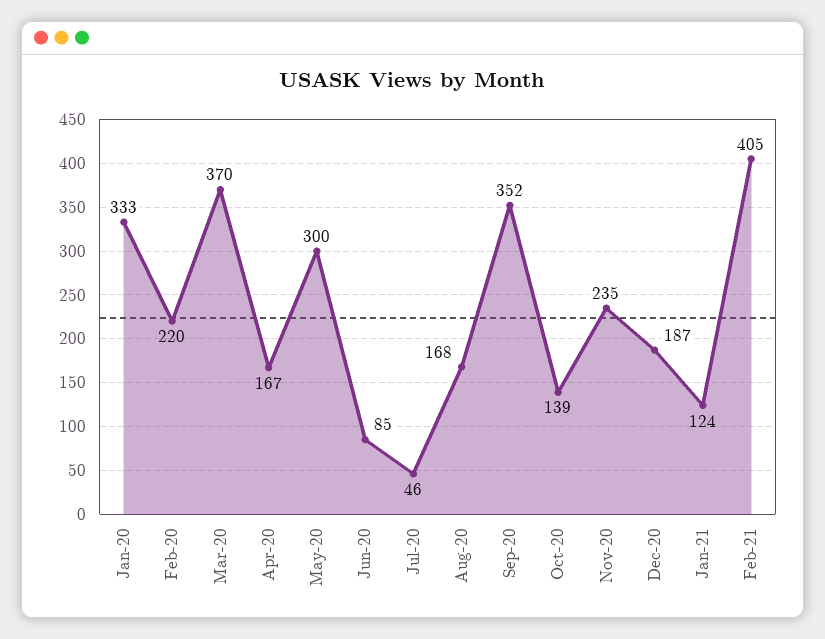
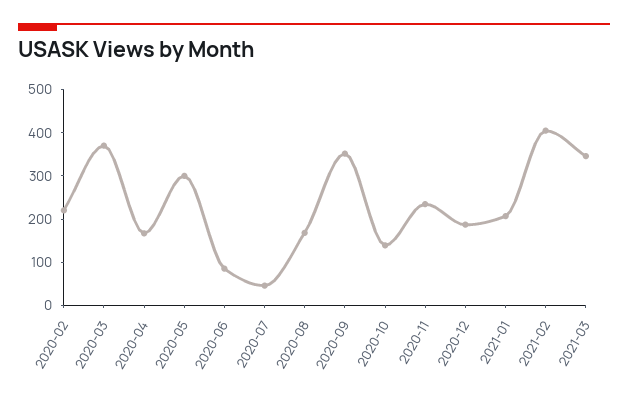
Jan-20: 333 -> none
Jan-21: 124 -> 200
2021-03: none -> 340

